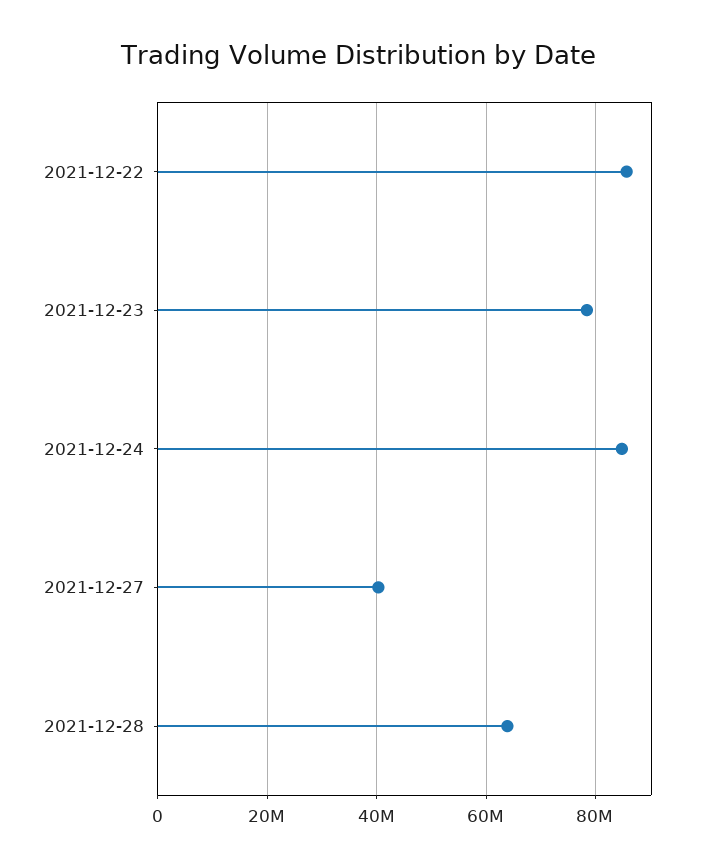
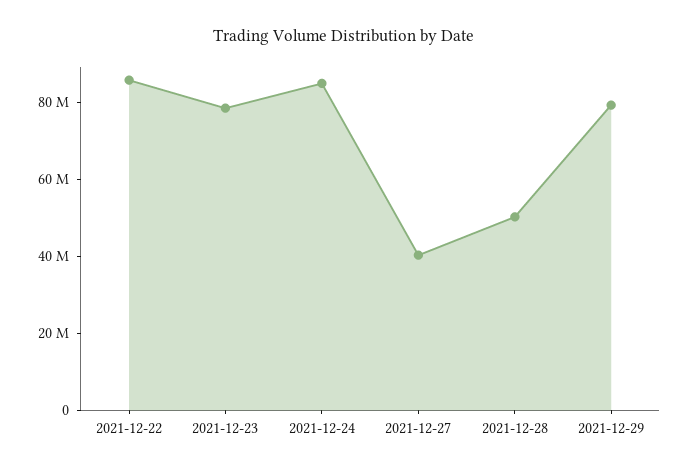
2021-12-28: 64000000 -> 50000000
2021-12-29: none -> 80000000

